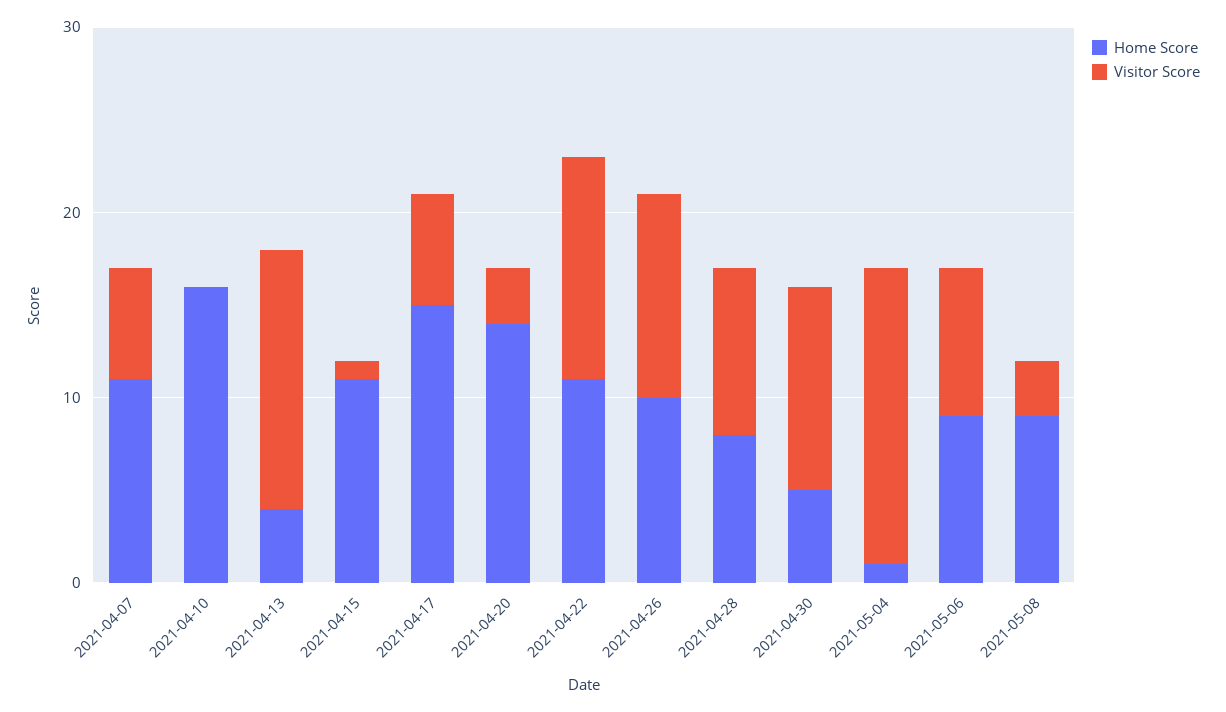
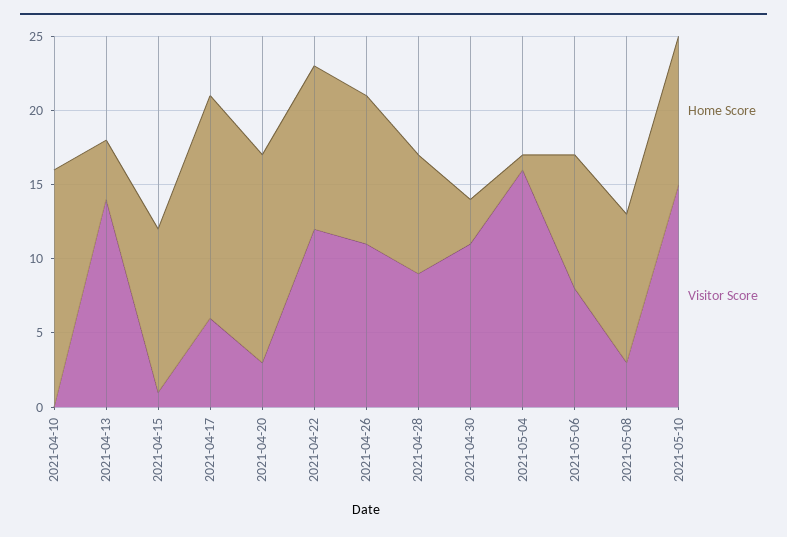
Home Score, 2021-04-07: 11 -> none
Visitor Score, 2021-04-07: 6 -> none
Home Score, 2021-04-30: 5 -> 3
Home Score, 2021-05-08: 9 -> 10
Home Score, 2021-05-10: none -> 10
Visitor Score, 2021-05-10: none -> 15

